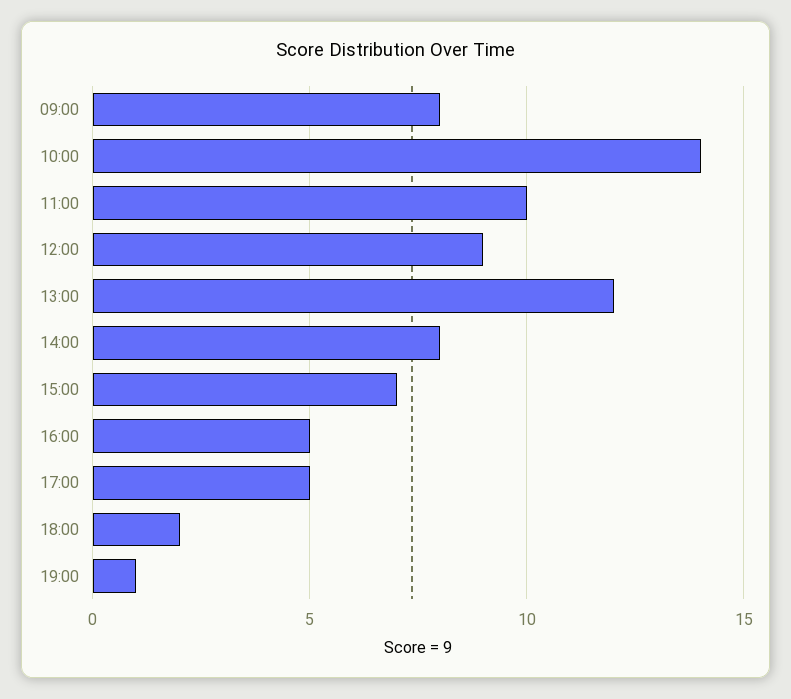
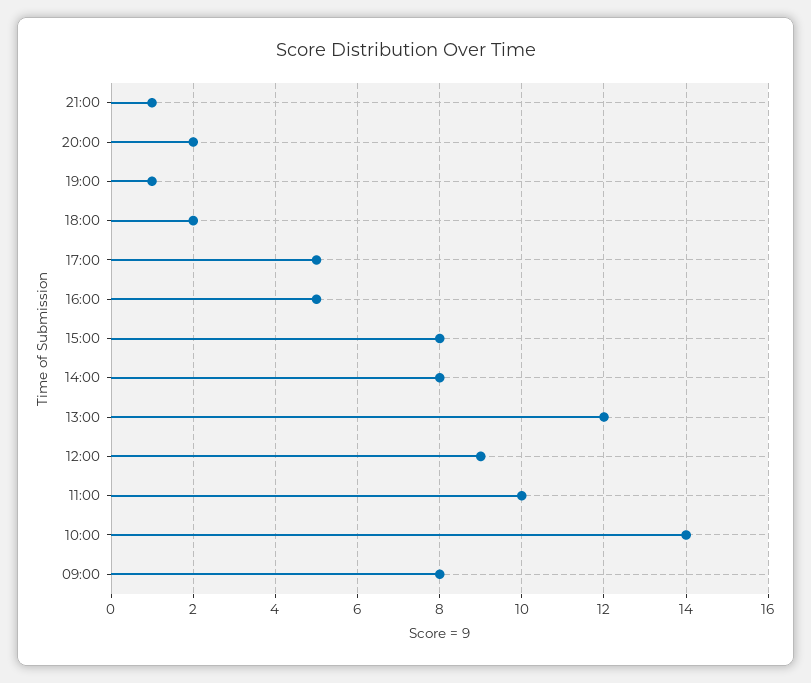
15:00: 7 -> 8
21:00: none -> 1
20:00: none -> 2

